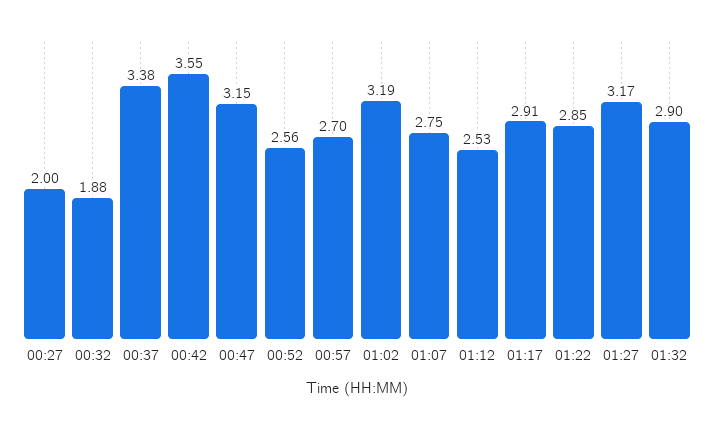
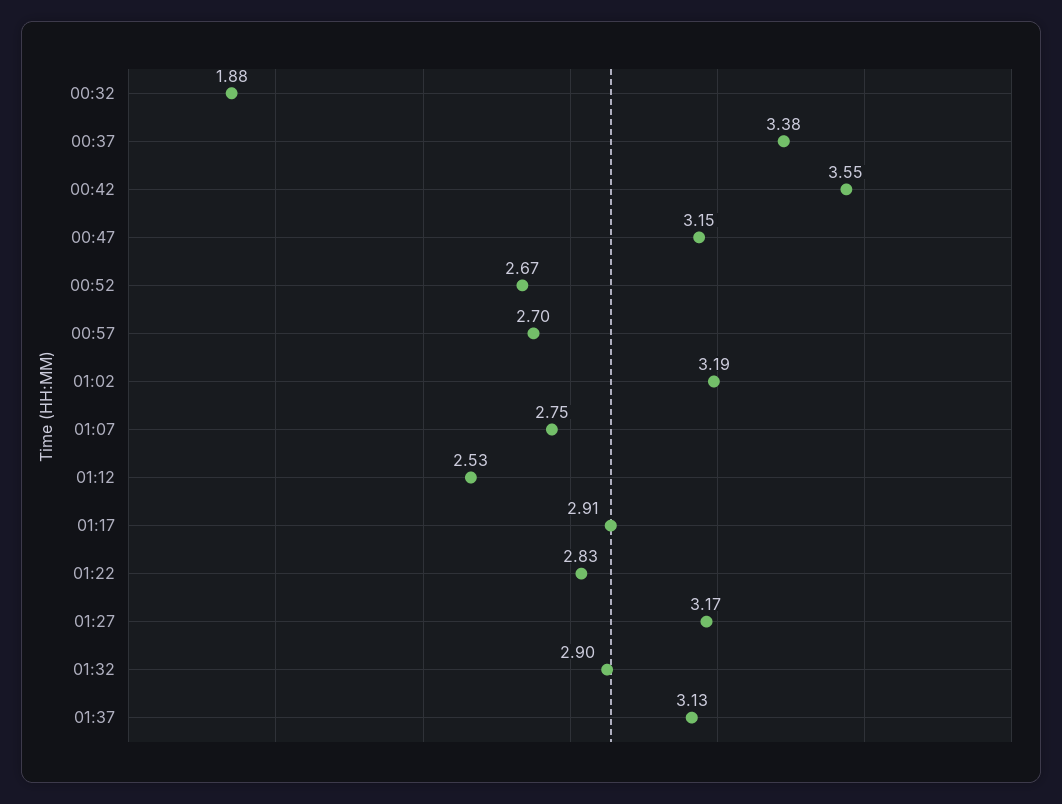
00:27: 2 -> none
00:52: 2.56 -> 2.67
01:22: 2.85 -> 2.83
01:37: none -> 3.13

